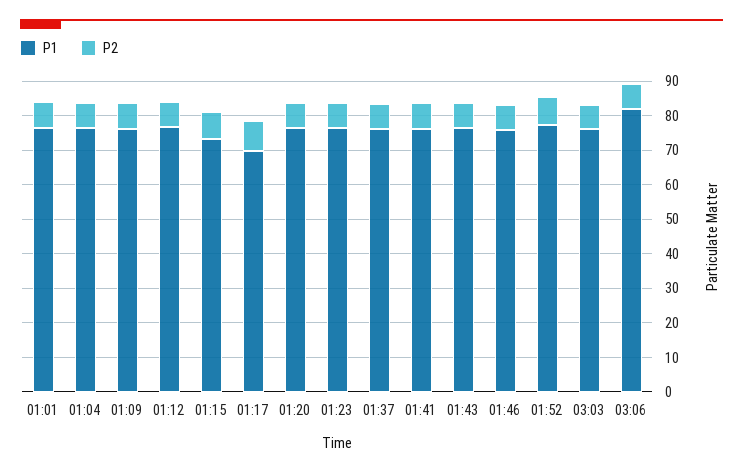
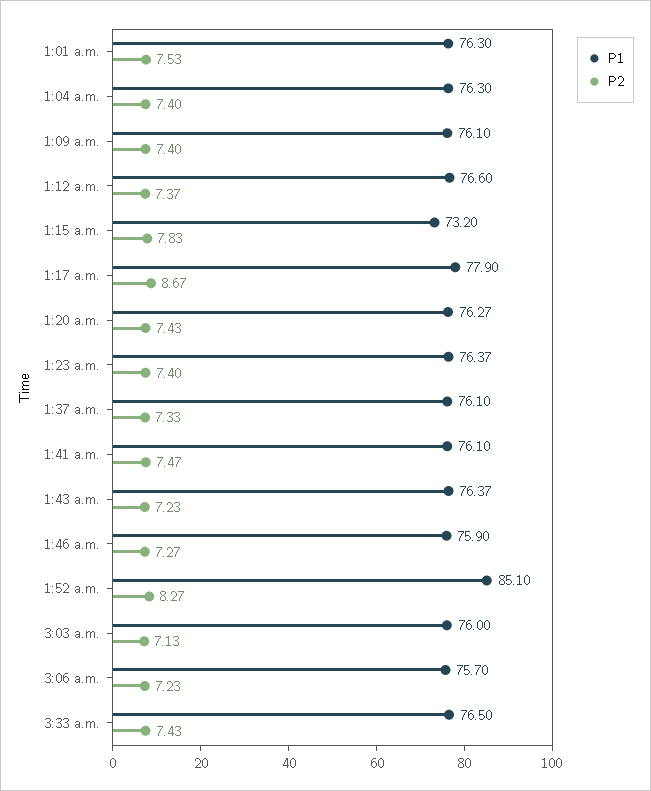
P1, 01:17: 70 -> 77.9
P1, 01:52: 77.5 -> 85.1
P1, 03:06: 82.5 -> 75.7
P1, 3:33 a.m.: none -> 76.5
P2, 3:33 a.m.: none -> 7.43

